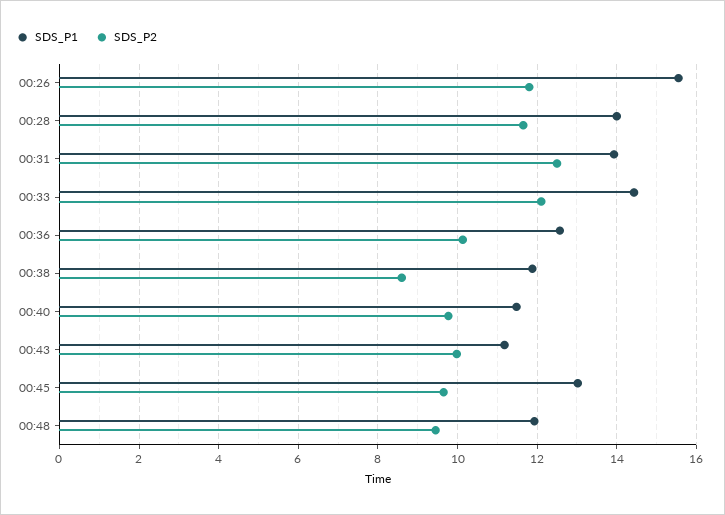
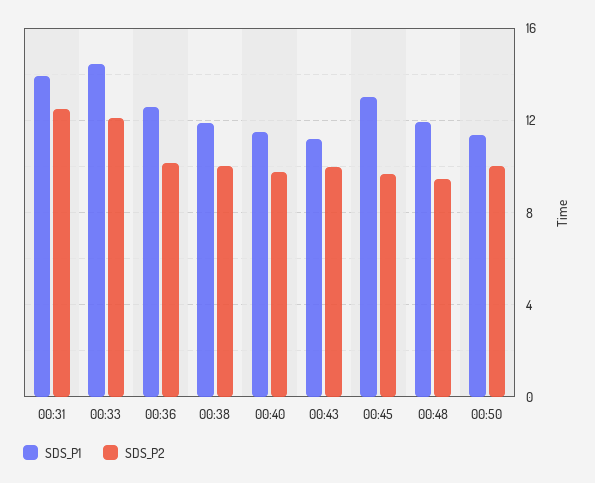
SDS_P1, 00:26: 15.6 -> none
SDS_P2, 00:26: 11.8 -> none
SDS_P1, 00:28: 14 -> none
SDS_P2, 00:28: 11.6 -> none
SDS_P2, 00:38: 8.6 -> 10
SDS_P1, 00:50: none -> 11.5
SDS_P2, 00:50: none -> 10

